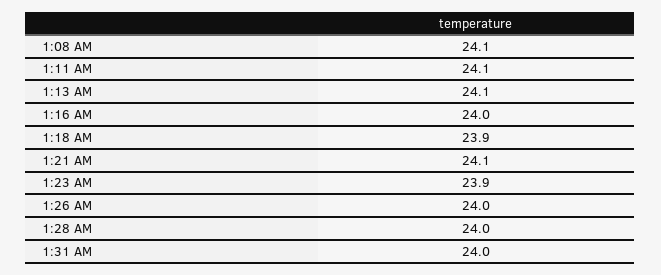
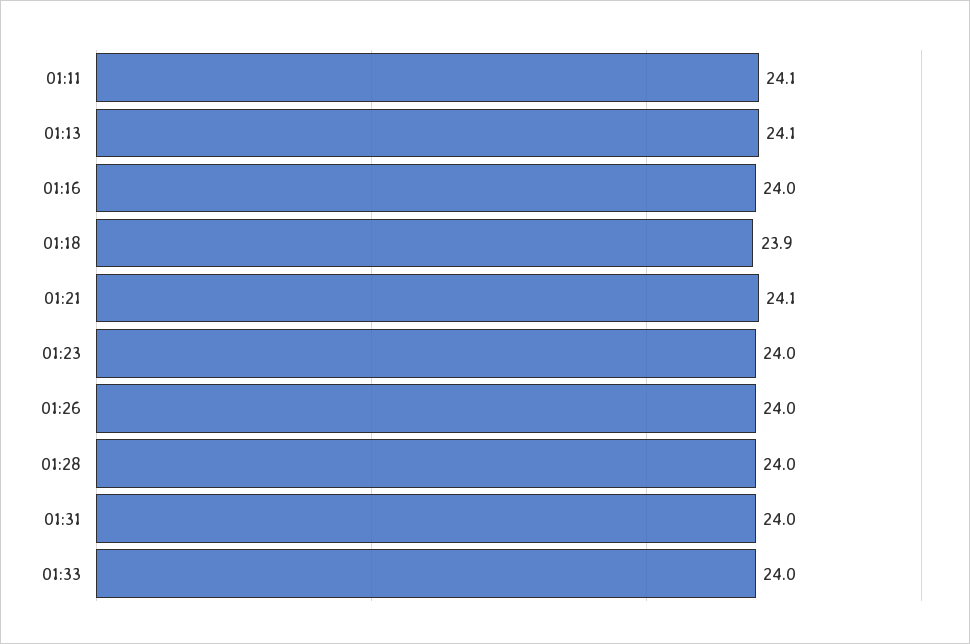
1:08 AM: 24.1 -> none
1:23 AM: 23.9 -> 24
01:33: none -> 24

